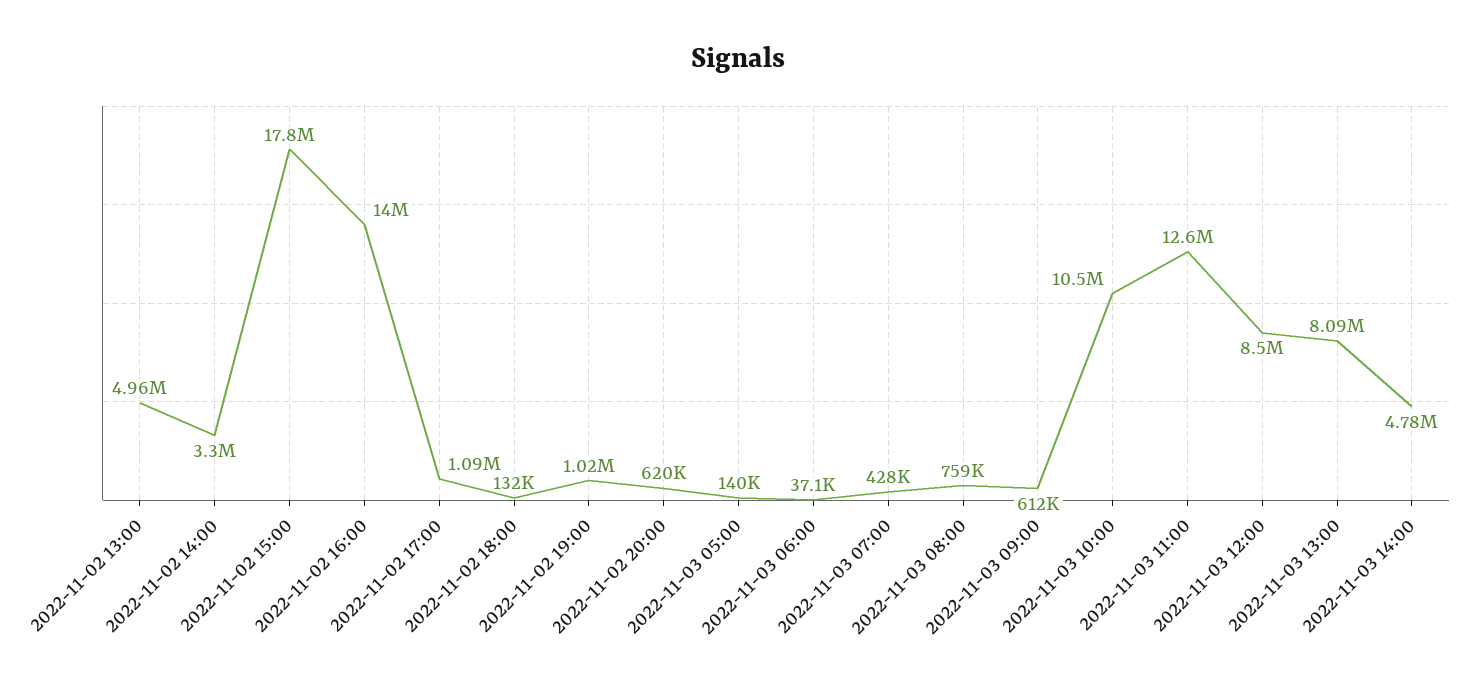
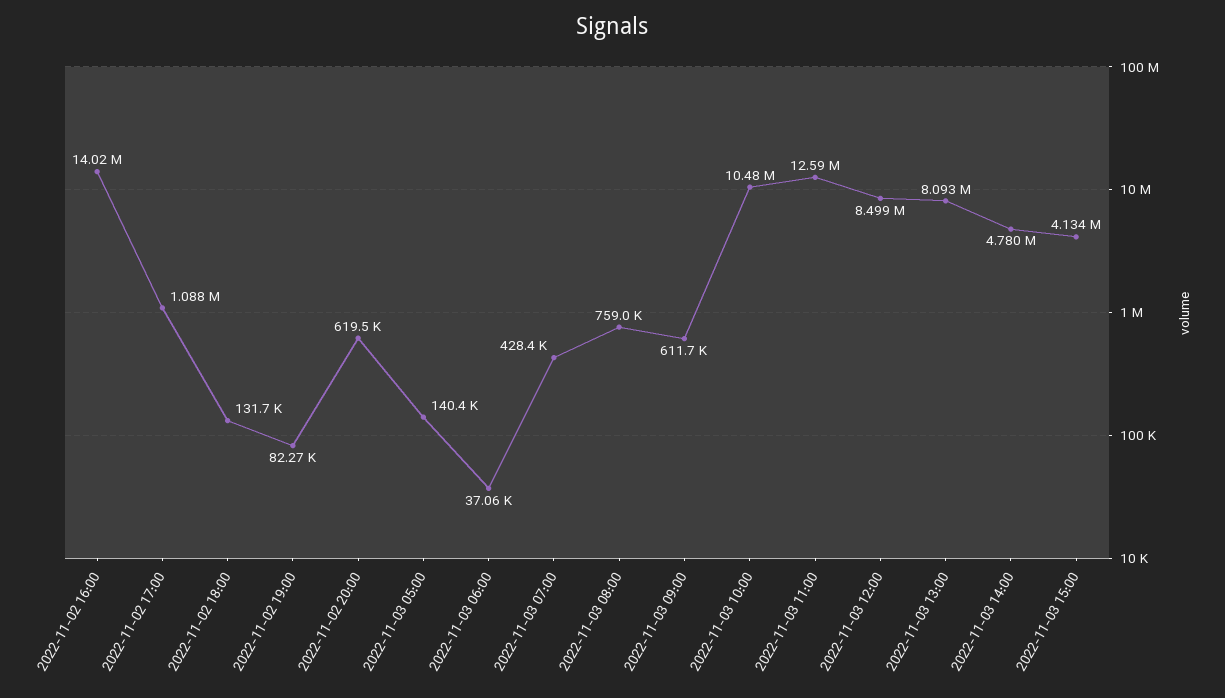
2022-11-02 13:00: 4960000 -> none
2022-11-02 14:00: 3300000 -> none
2022-11-02 15:00: 17800000 -> none
2022-11-02 19:00: 1020000 -> 82270
2022-11-03 15:00: none -> 4134000

